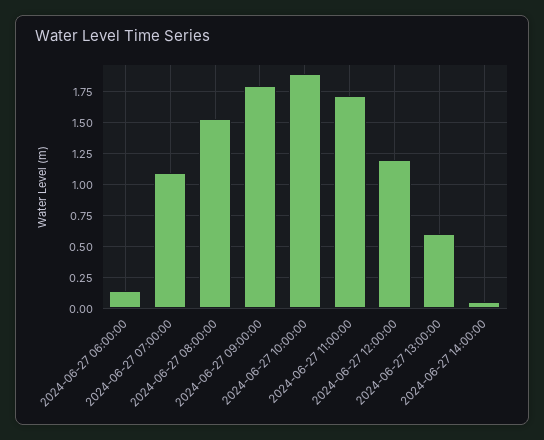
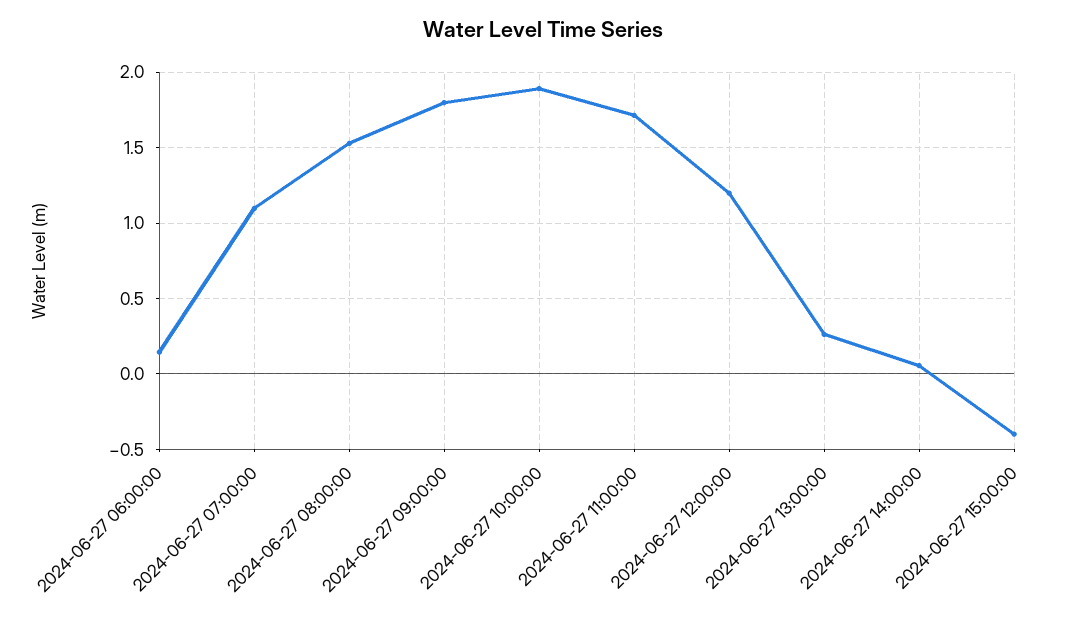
2024-06-27 13:00:00: 0.6 -> 0.25
2024-06-27 15:00:00: none -> -0.4

